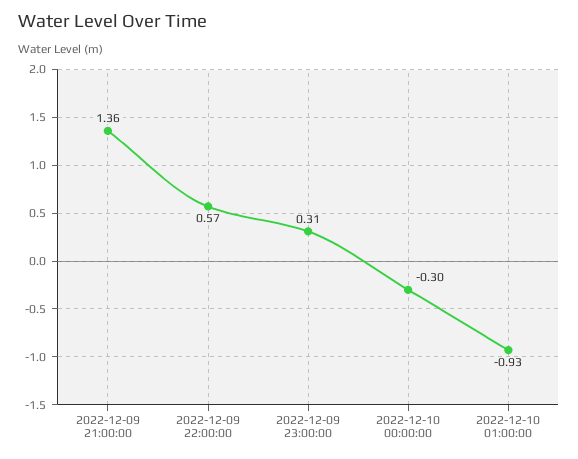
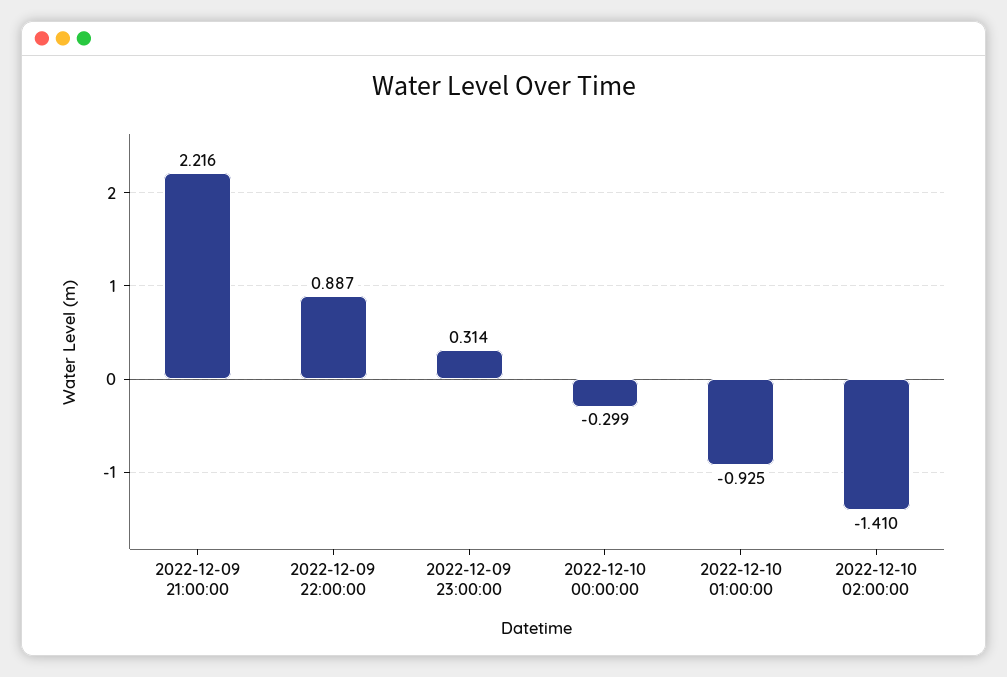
2022-12-09 21:00:00: 1.36 -> 2.216
2022-12-09 22:00:00: 0.57 -> 0.887
2022-12-10 02:00:00: none -> -1.41

